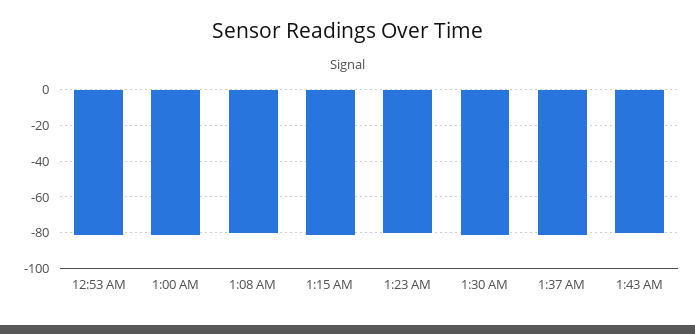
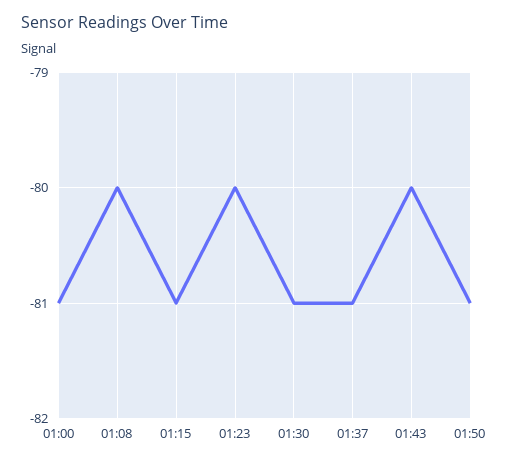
12:53 AM: -80 -> none
01:50: none -> -81

